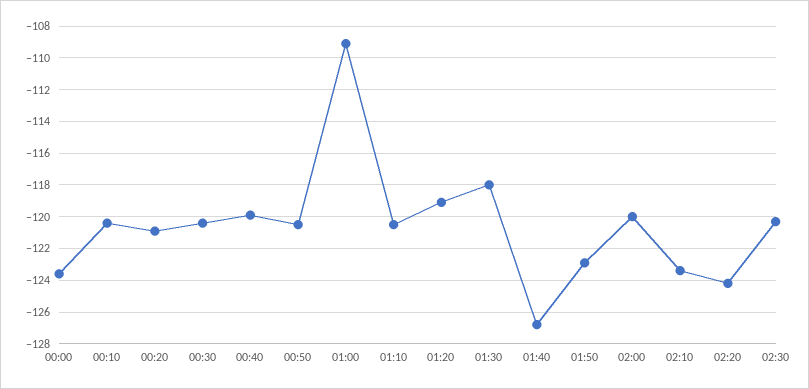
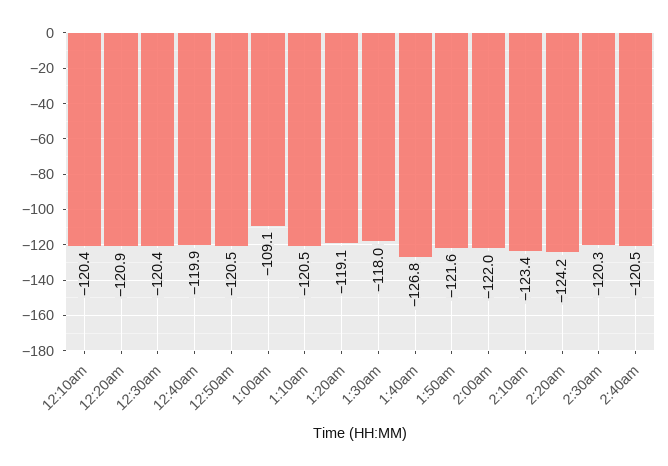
00:00: -123.5 -> none
01:50: -123 -> -121.6
02:00: -120 -> -122
2:40am: none -> -120.5

